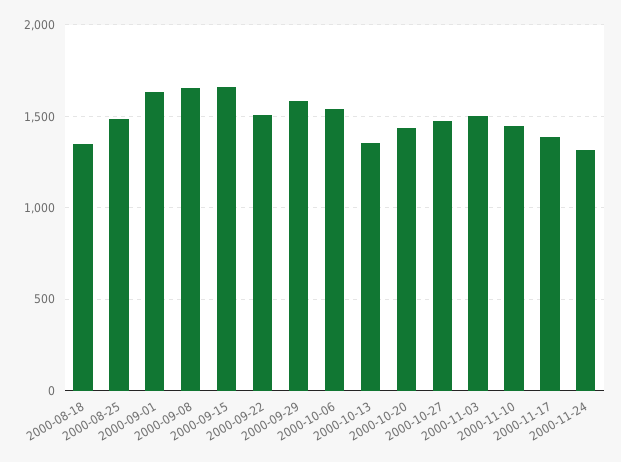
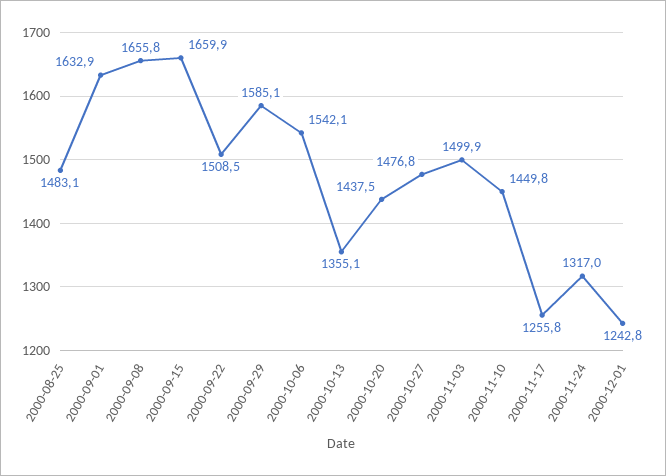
2000-08-18: 1350 -> none
2000-11-17: 1400 -> 1255.8
2000-12-01: none -> 1242.8

